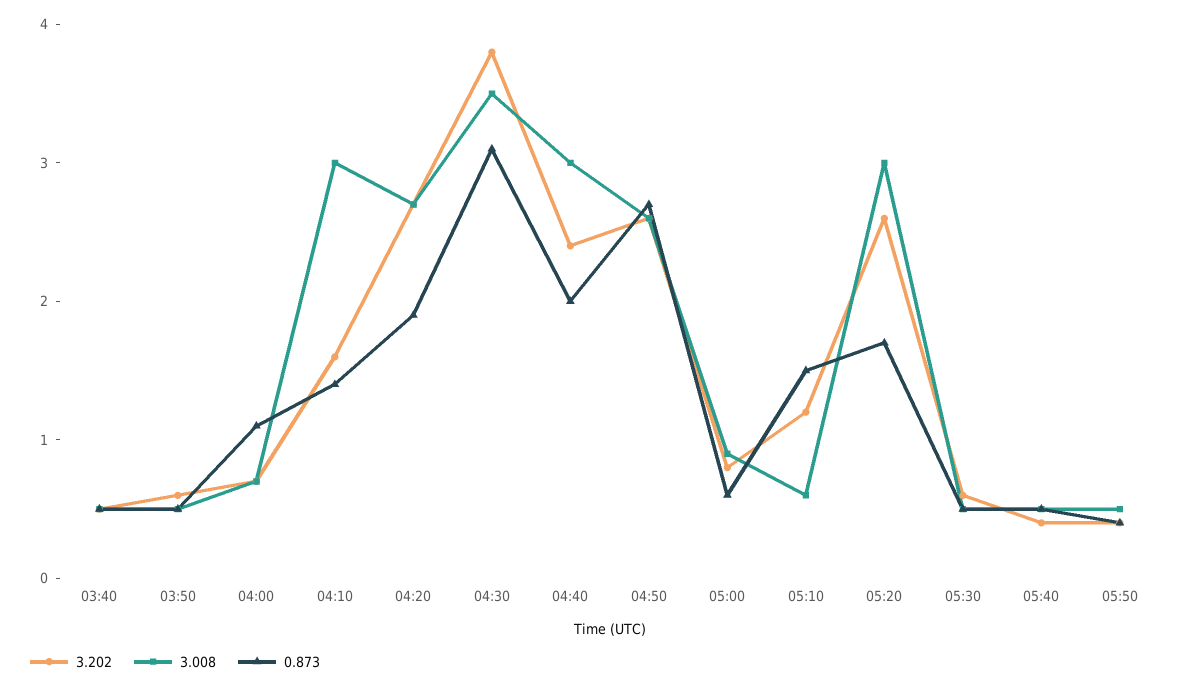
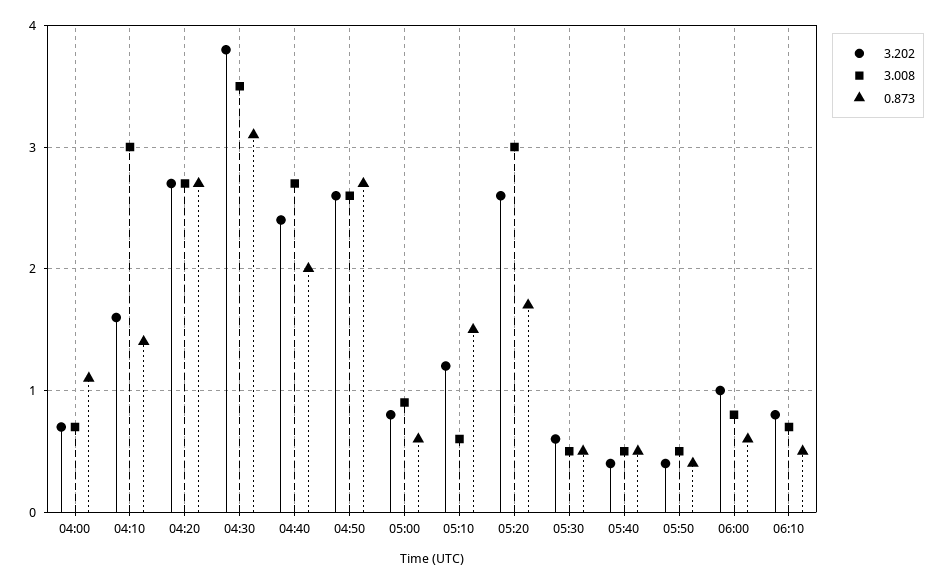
3.202, 03:40: 0.5 -> none
3.008, 03:40: 0.5 -> none
0.873, 03:40: 0.5 -> none
3.202, 03:50: 0.6 -> none
3.008, 03:50: 0.5 -> none
0.873, 03:50: 0.5 -> none
0.873, 04:20: 1.9 -> 2.7
3.008, 04:40: 3 -> 2.7
3.202, 06:00: none -> 1
3.008, 06:00: none -> 0.8
0.873, 06:00: none -> 0.6
3.202, 06:10: none -> 0.8
3.008, 06:10: none -> 0.7
0.873, 06:10: none -> 0.5

